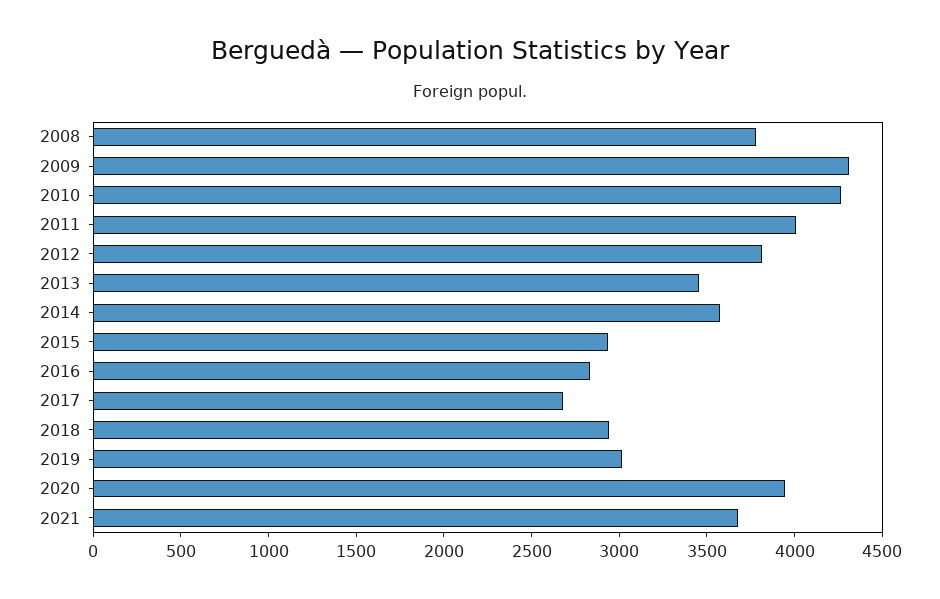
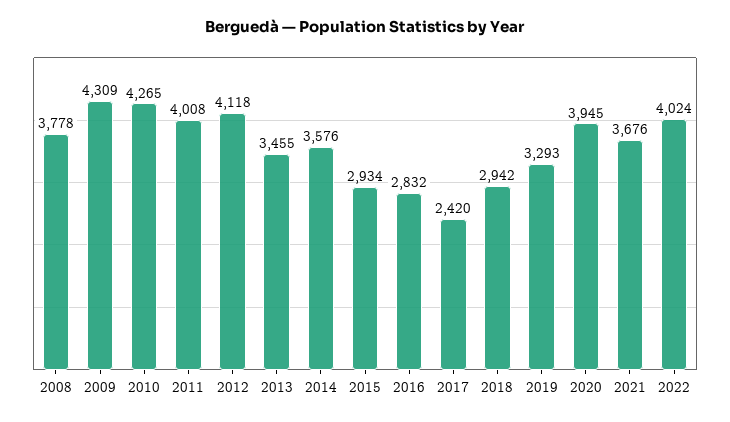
2012: 3800 -> 4118
2017: 2700 -> 2420
2019: 3000 -> 3293
2022: none -> 4024

